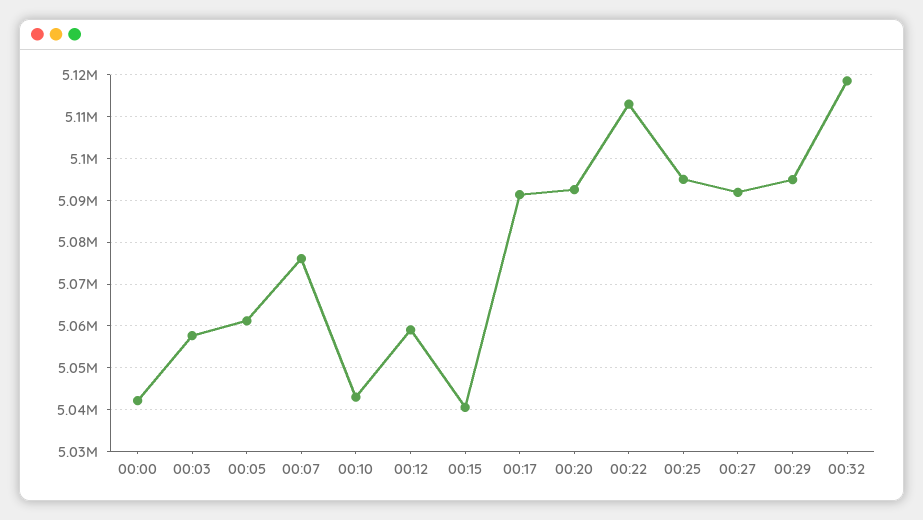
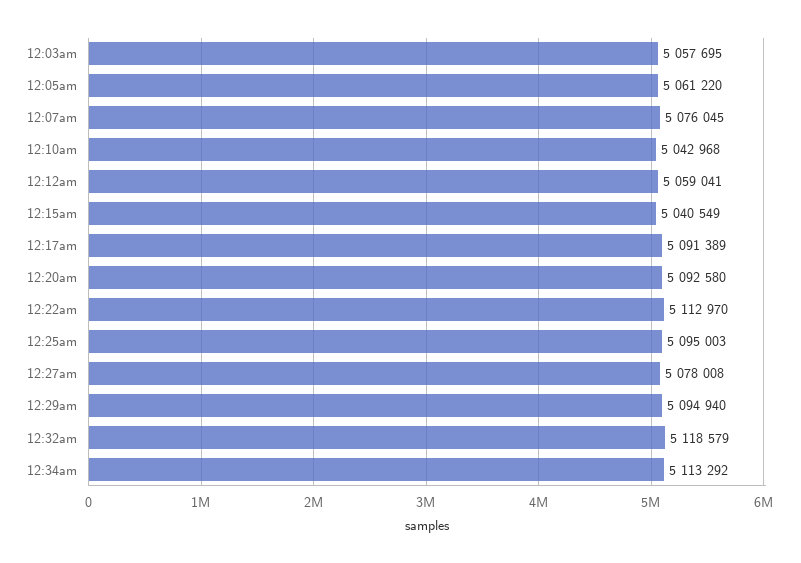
00:00: 5042000 -> none
00:27: 5092000 -> 5078008
12:34am: none -> 5113292

